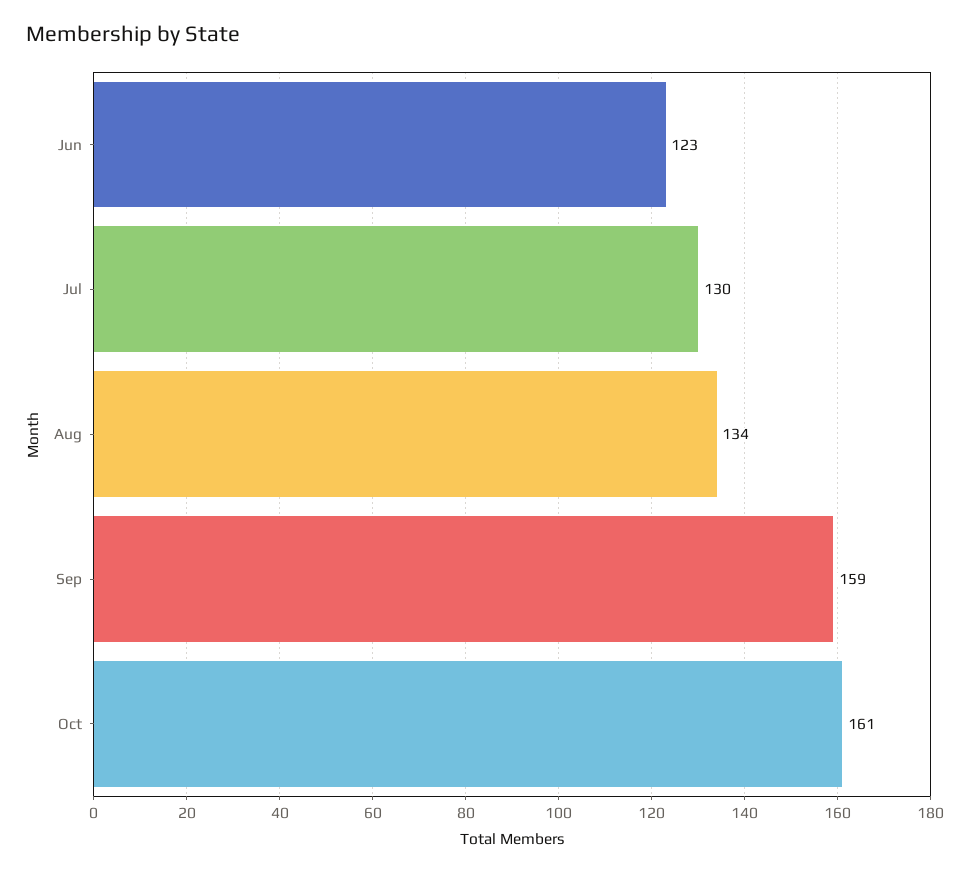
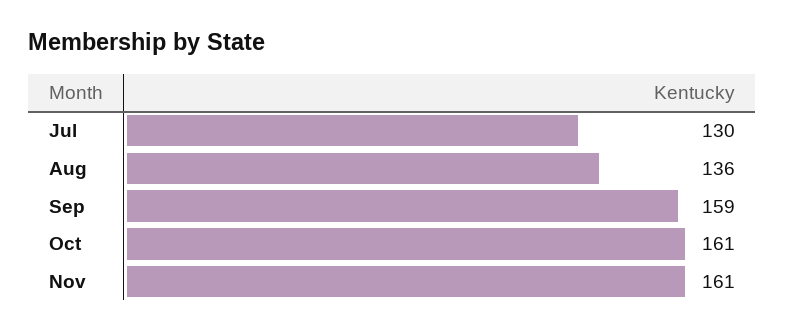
Jun: 123 -> none
Aug: 134 -> 136
Nov: none -> 161

